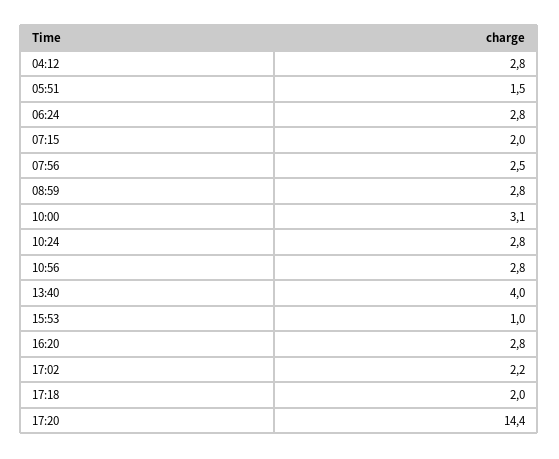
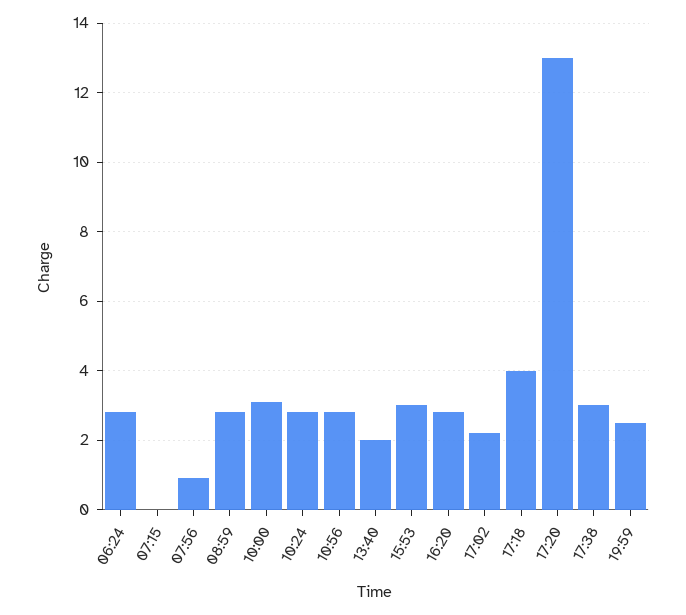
04:12: 2.8 -> none
05:51: 1.5 -> none
07:15: 2 -> 0
07:56: 2.5 -> 1
13:40: 4 -> 2
15:53: 1 -> 3
17:18: 2 -> 4
17:20: 14.4 -> 13
17:38: none -> 3
19:59: none -> 2.5

